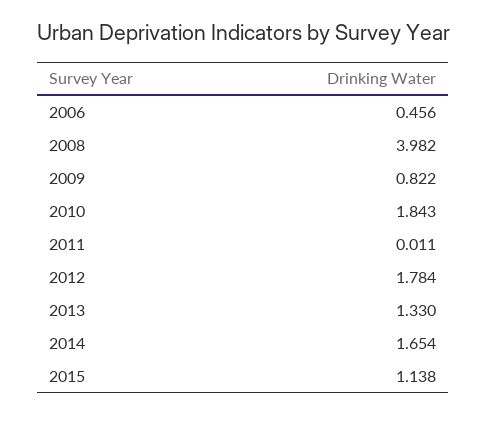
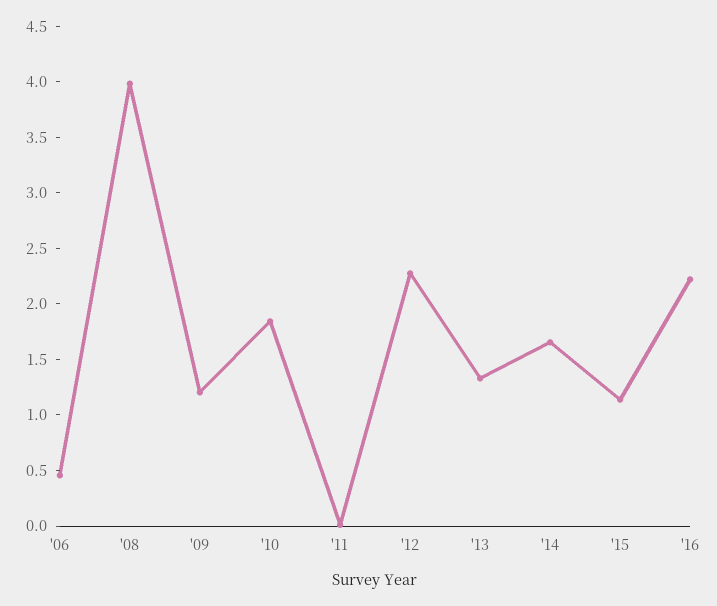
2009: 0.822 -> 1.2
2012: 1.784 -> 2.3
'16: none -> 2.2

